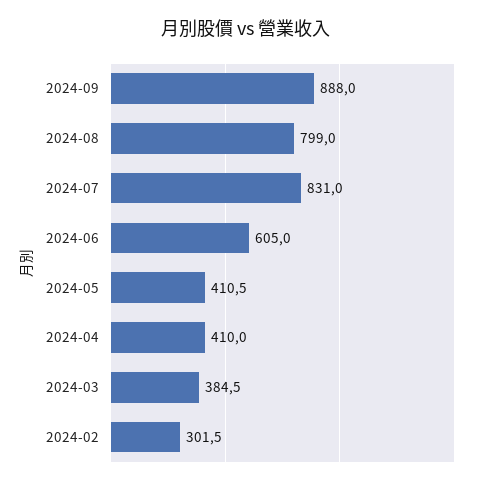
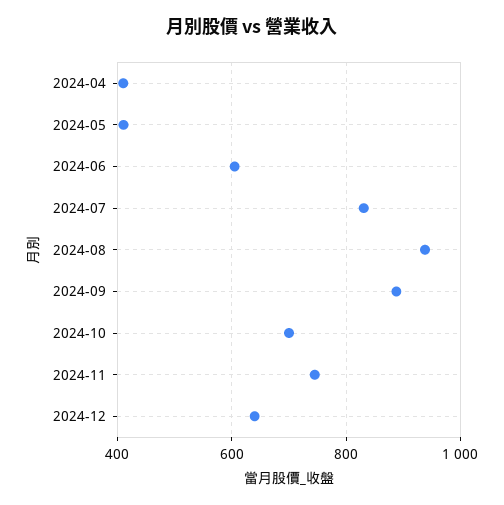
2024-08: 799 -> 940
2024-03: 384.5 -> none
2024-02: 301.5 -> none
2024-10: none -> 700
2024-11: none -> 740
2024-12: none -> 640

